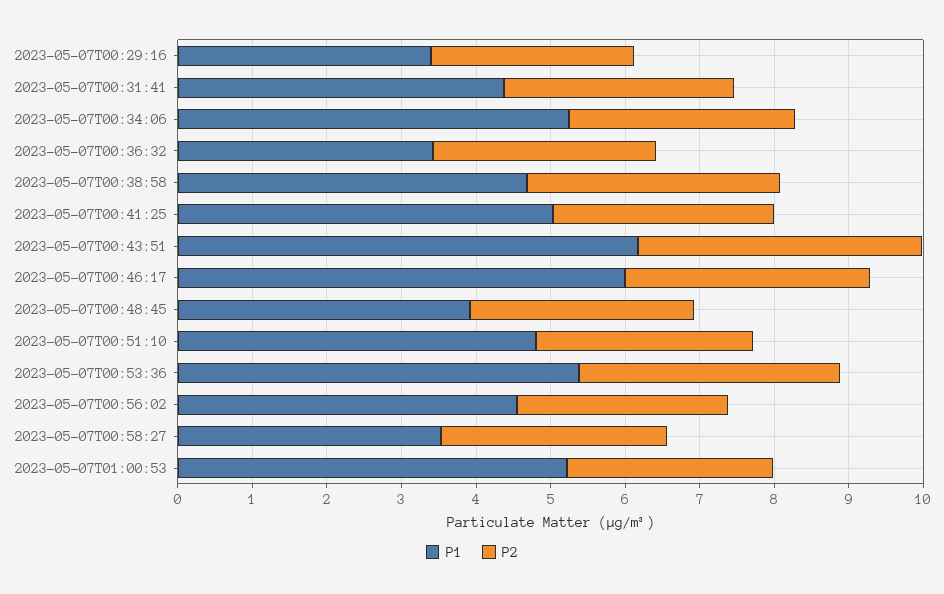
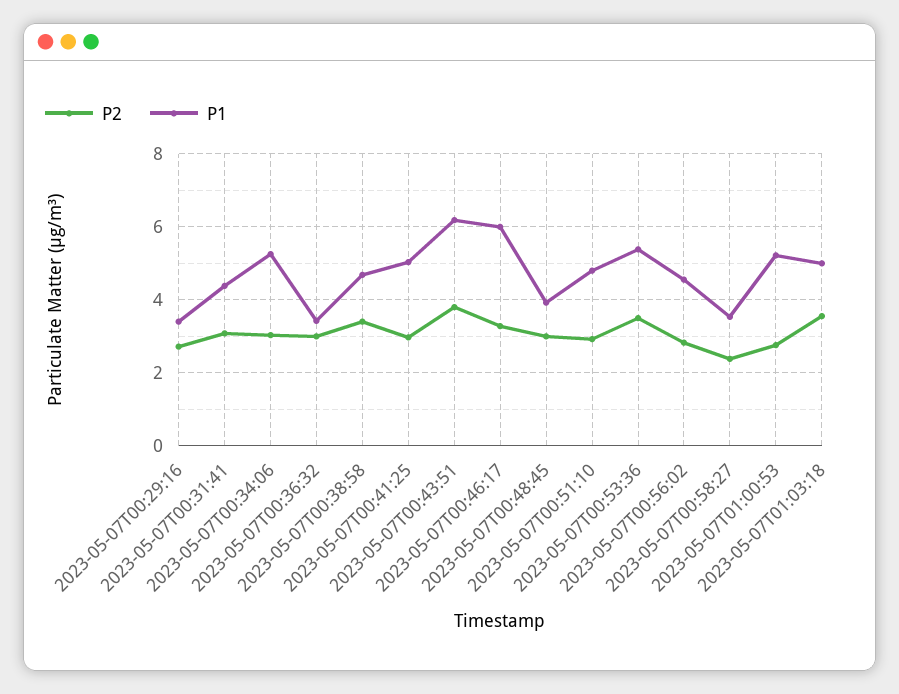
P2, 2023-05-07T00:58:27: 3 -> 2.4
P2, 2023-05-07T01:03:18: none -> 3.6
P1, 2023-05-07T01:03:18: none -> 5

